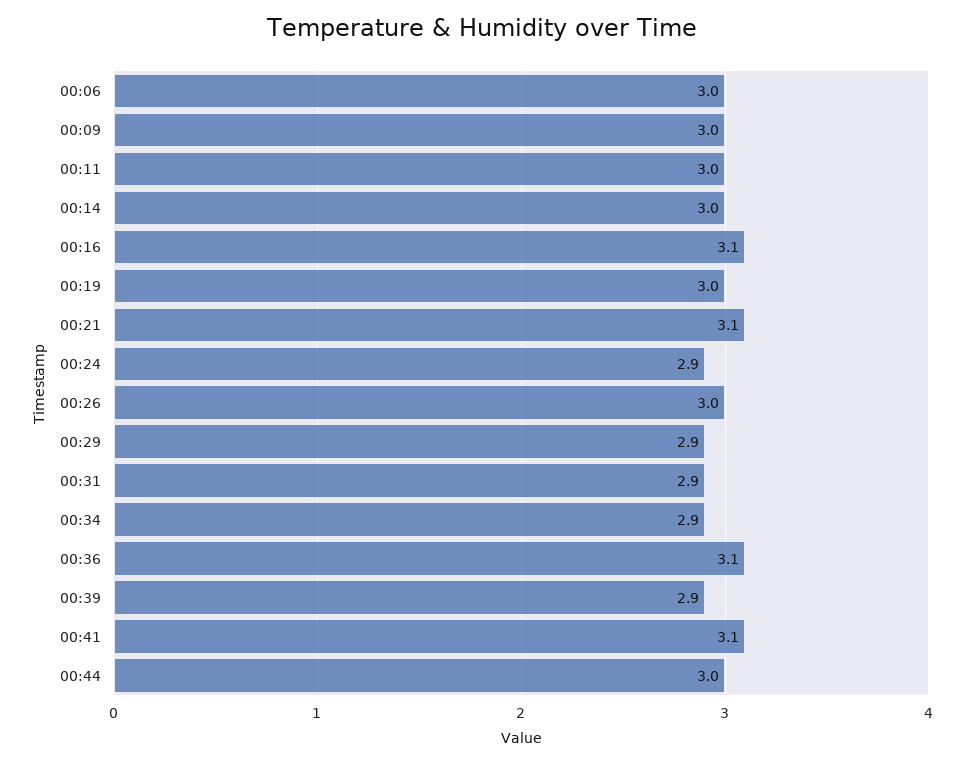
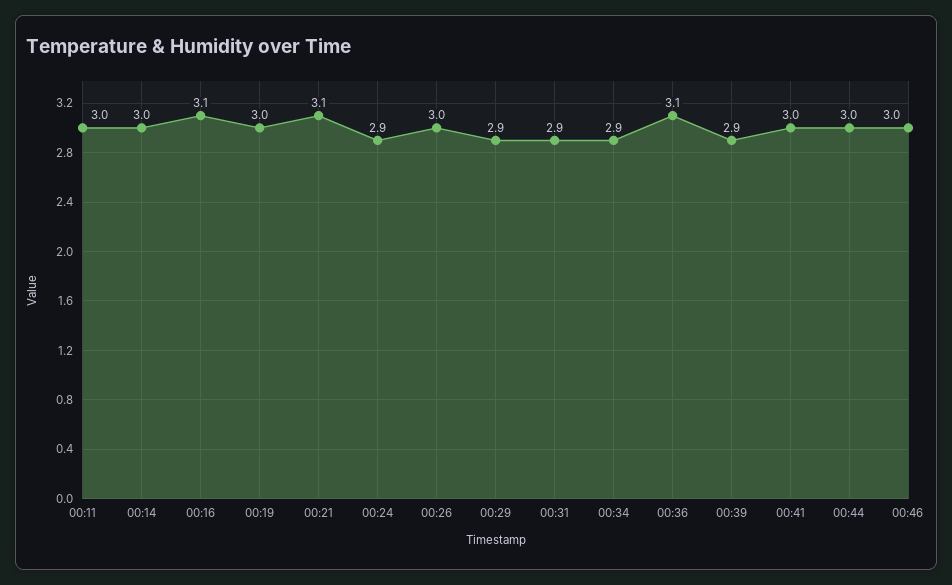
00:06: 3 -> none
00:09: 3 -> none
00:41: 3.1 -> 3
00:46: none -> 3

